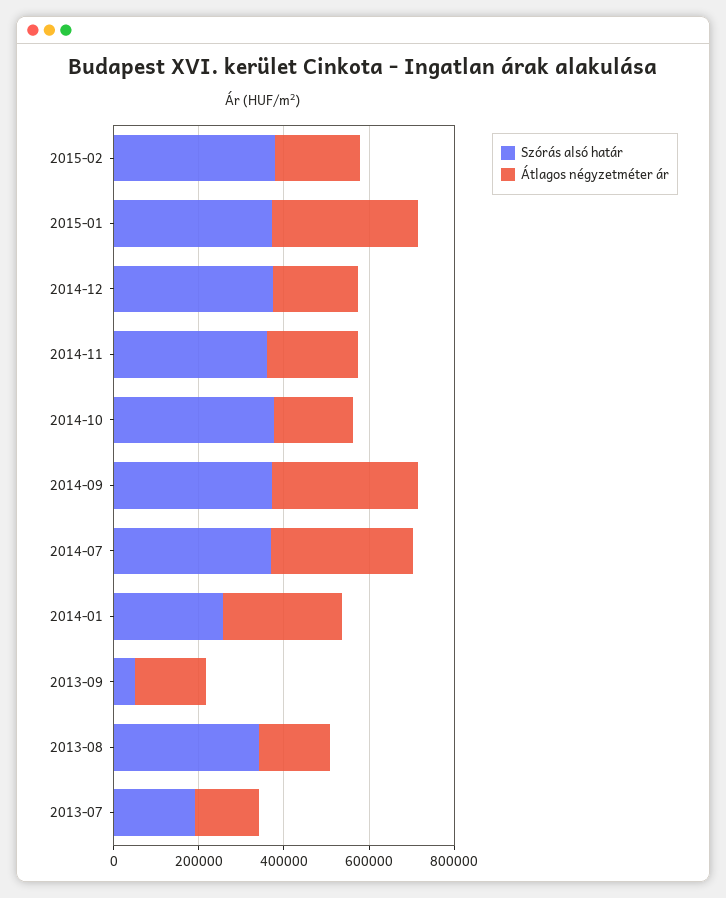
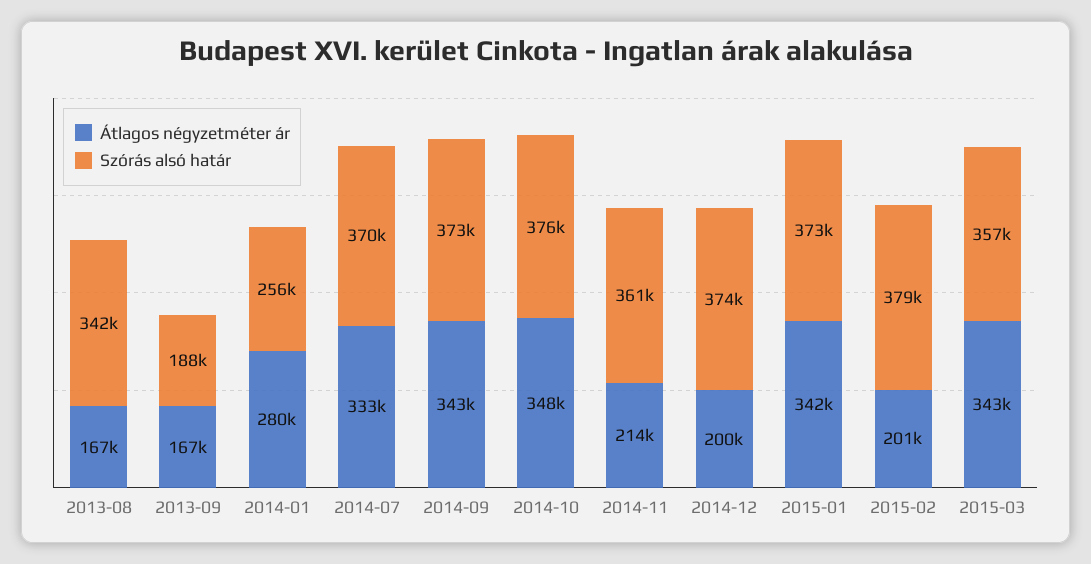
Átlagos négyzetméter ár, 2014-10: 200000 -> 348000
Szórás alsó határ, 2013-09: 50000 -> 188000
Szórás alsó határ, 2013-07: 200000 -> none
Átlagos négyzetméter ár, 2013-07: 150000 -> none
Átlagos négyzetméter ár, 2015-03: none -> 343000
Szórás alsó határ, 2015-03: none -> 357000

